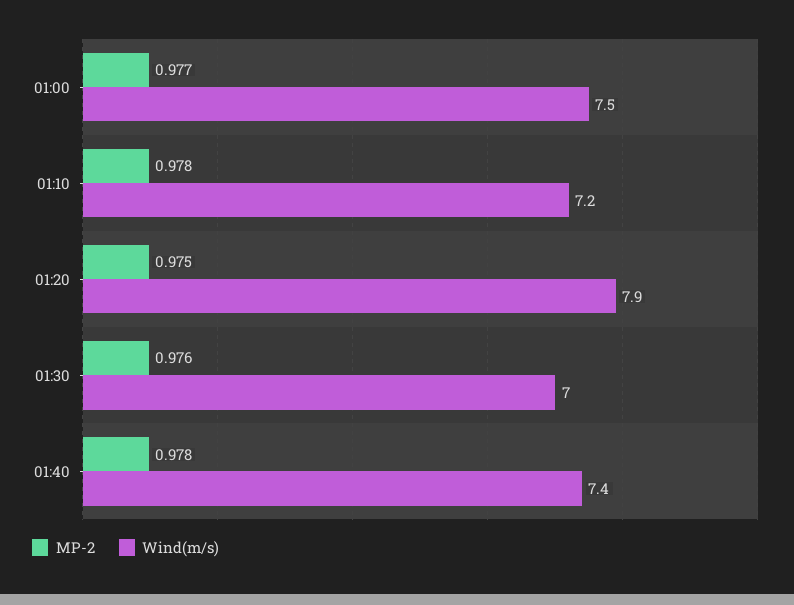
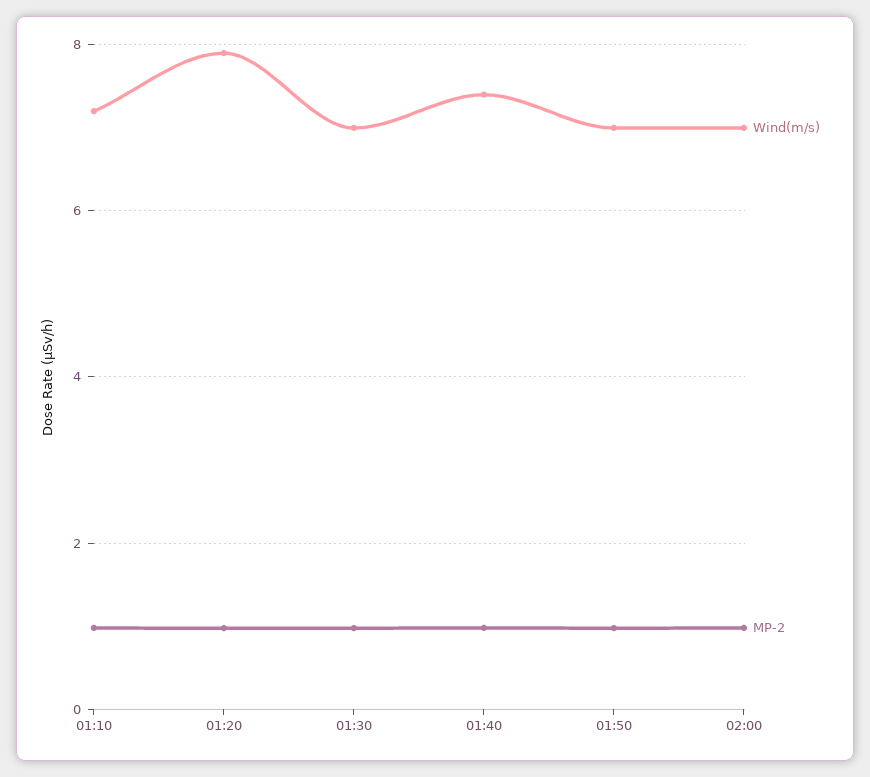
MP-2, 01:00: 0.977 -> none
Wind(m/s), 01:00: 7.5 -> none
Wind(m/s), 01:50: none -> 7
MP-2, 01:50: none -> 1
Wind(m/s), 02:00: none -> 7
MP-2, 02:00: none -> 1

